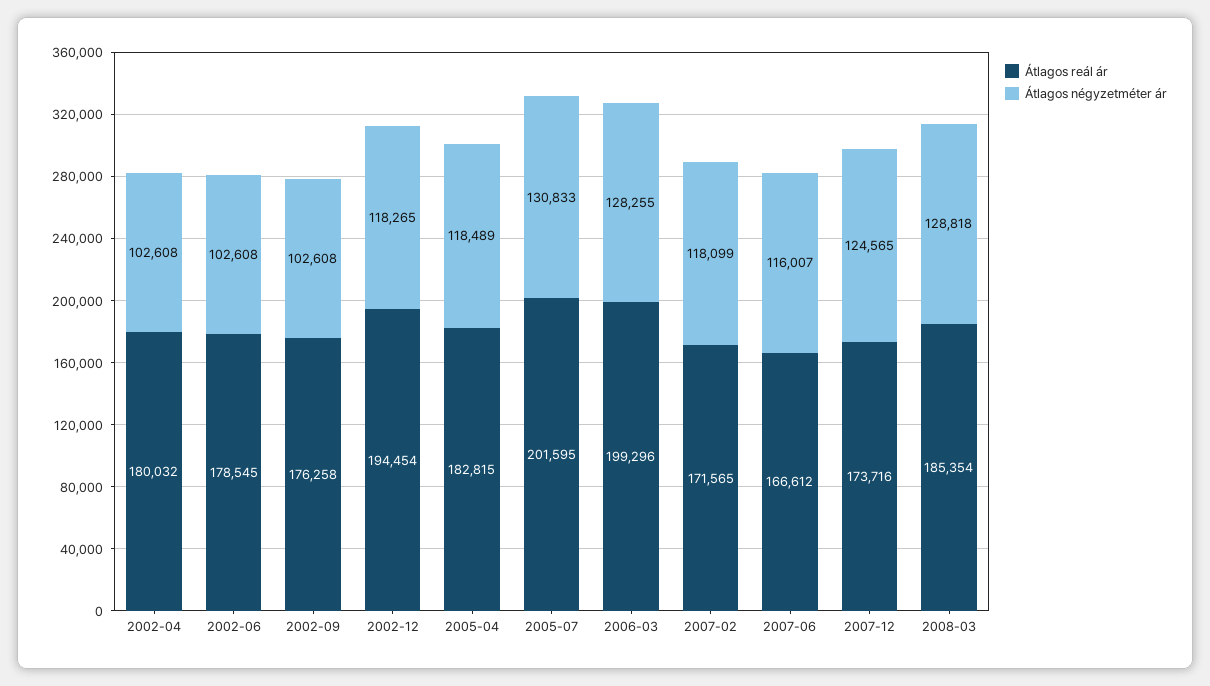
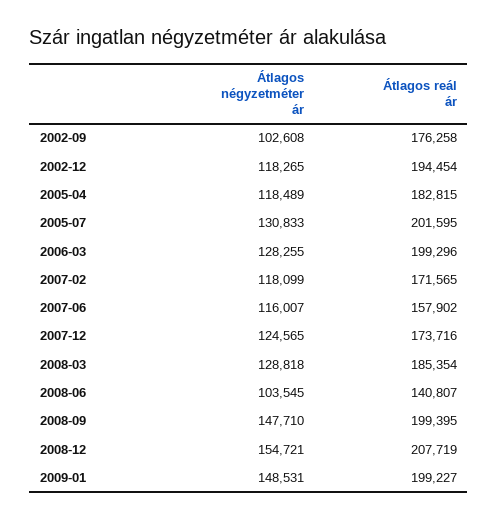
Átlagos reál ár, 2002-04: 180032 -> none
Átlagos négyzetméter ár, 2002-04: 102608 -> none
Átlagos reál ár, 2002-06: 178545 -> none
Átlagos négyzetméter ár, 2002-06: 102608 -> none
Átlagos reál ár, 2007-06: 166612 -> 157902
Átlagos négyzetméter ár, 2008-06: none -> 103545
Átlagos reál ár, 2008-06: none -> 140807
Átlagos négyzetméter ár, 2008-09: none -> 147710
Átlagos reál ár, 2008-09: none -> 199395
Átlagos négyzetméter ár, 2008-12: none -> 154721
Átlagos reál ár, 2008-12: none -> 207719
Átlagos négyzetméter ár, 2009-01: none -> 148531
Átlagos reál ár, 2009-01: none -> 199227

